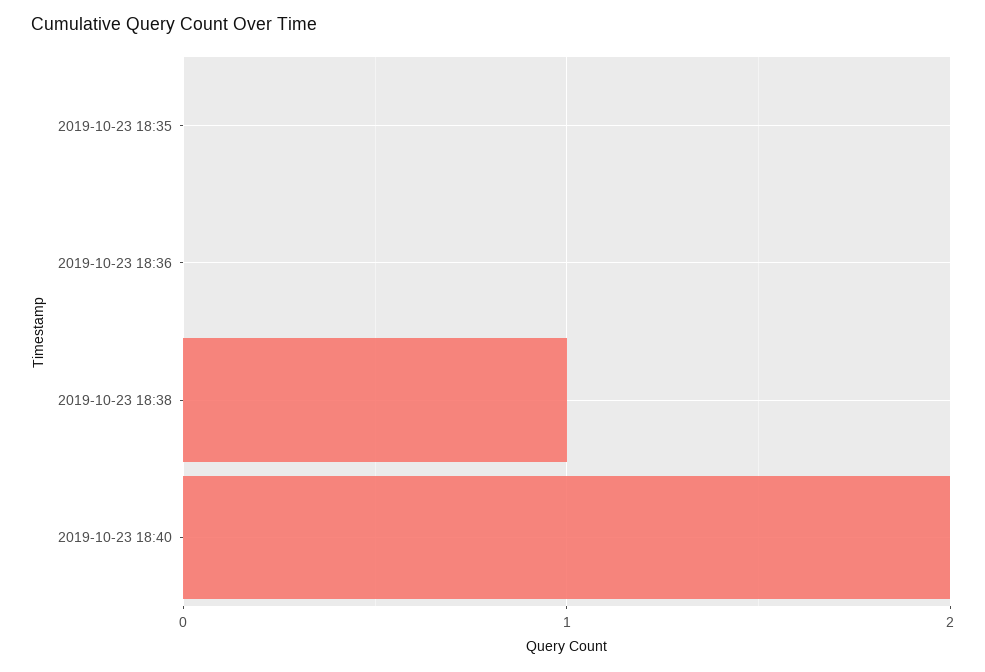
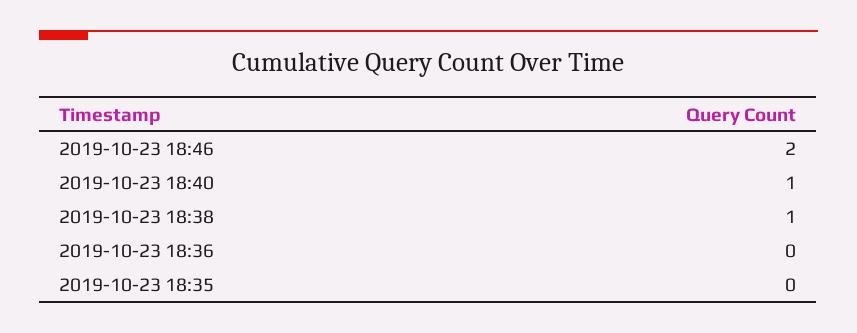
2019-10-23 18:40: 2 -> 1
2019-10-23 18:46: none -> 2

